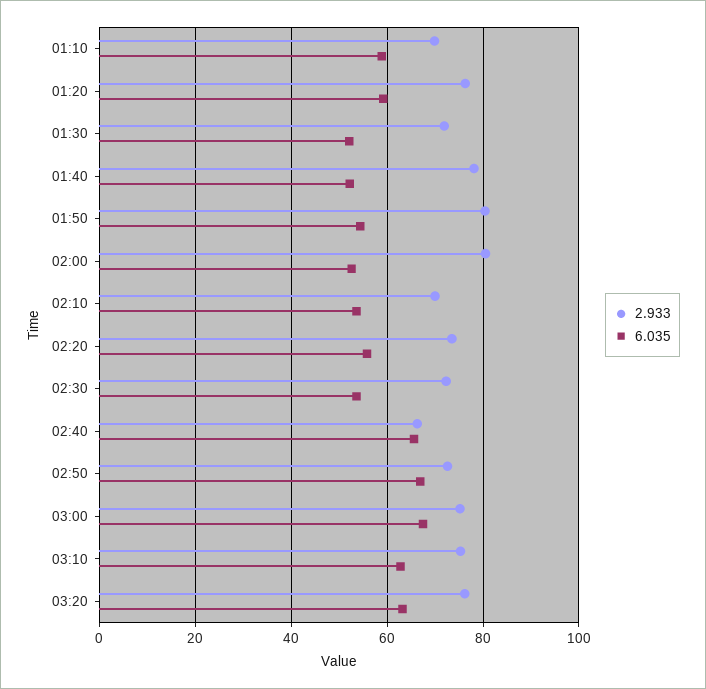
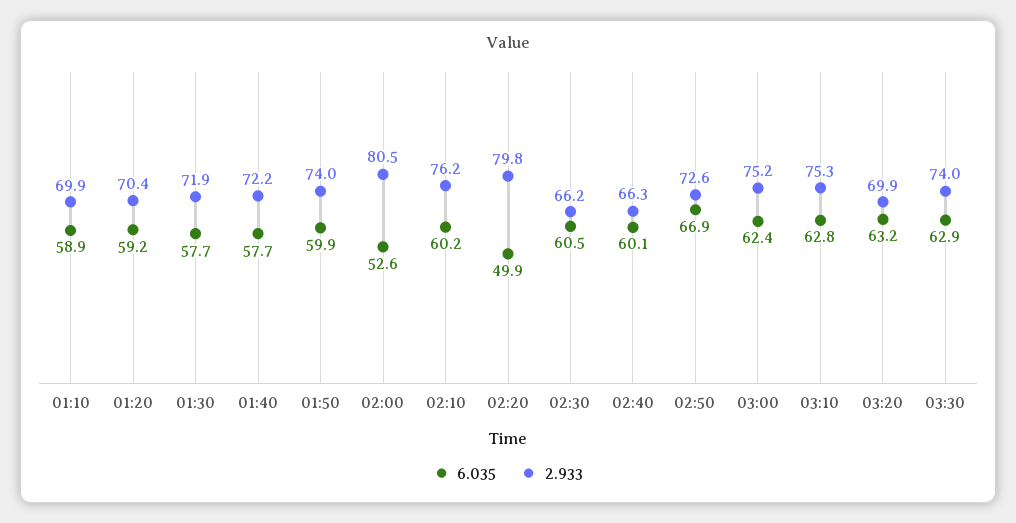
2.933, 01:20: 76 -> 70.4
6.035, 01:30: 52 -> 57.7
2.933, 01:40: 78 -> 72.2
6.035, 01:40: 52 -> 57.7
2.933, 01:50: 80 -> 74
6.035, 01:50: 54 -> 59.9
2.933, 02:10: 70 -> 76.2
6.035, 02:10: 54 -> 60.2
2.933, 02:20: 74 -> 79.8
6.035, 02:20: 56 -> 49.9
2.933, 02:30: 72 -> 66.2
6.035, 02:30: 54 -> 60.5
6.035, 02:40: 66 -> 60.1
6.035, 03:00: 68 -> 62.4
2.933, 03:20: 76 -> 69.9
6.035, 03:30: none -> 62.9
2.933, 03:30: none -> 74

